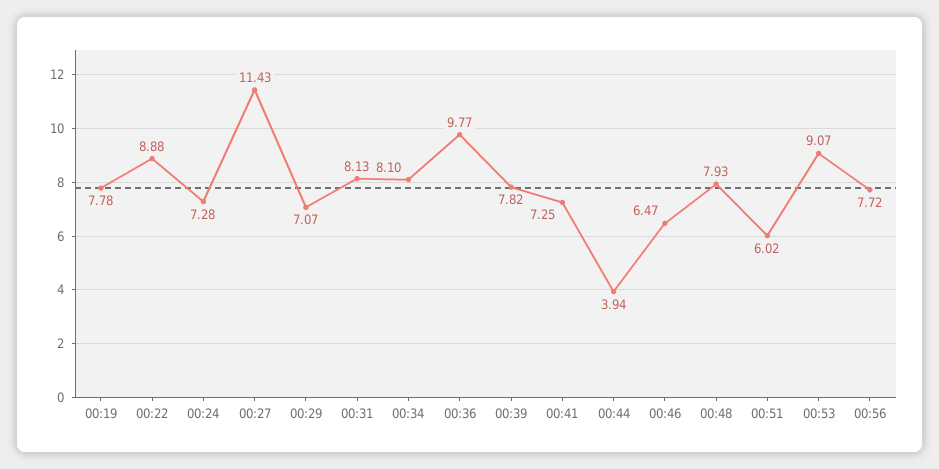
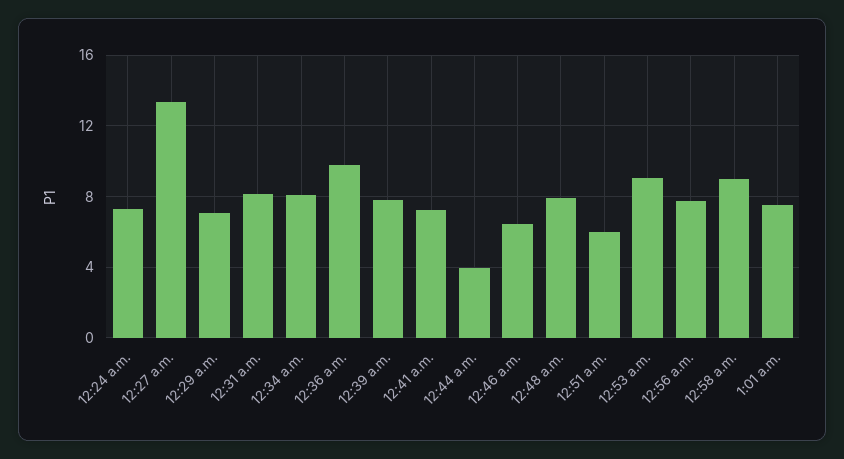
00:19: 7.78 -> none
00:22: 8.88 -> none
00:27: 11.43 -> 13.5
12:58 a.m.: none -> 9
1:01 a.m.: none -> 7.5

